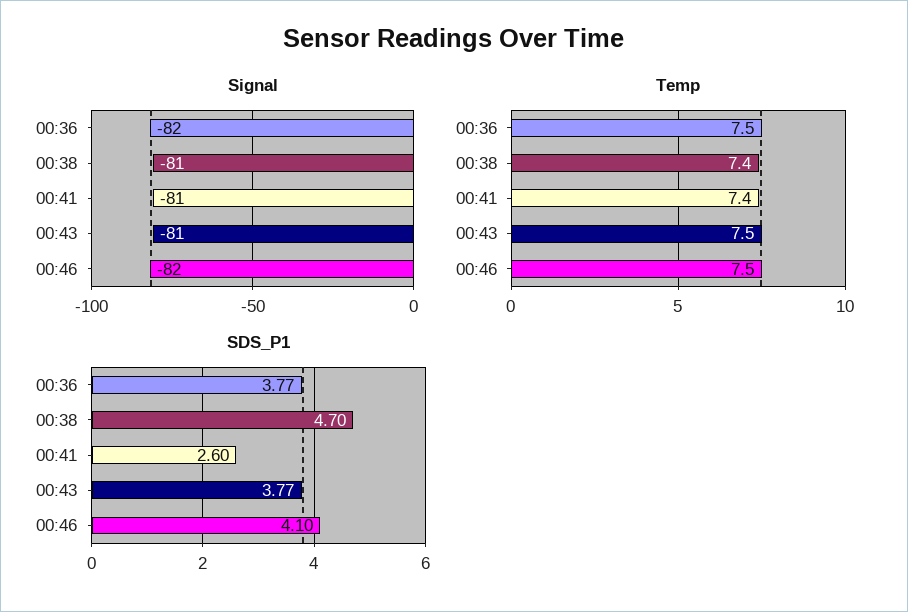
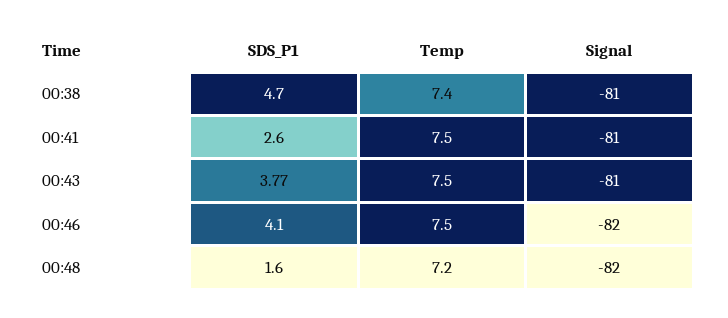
Signal, 00:36: -82 -> none
Temp, 00:36: 7.5 -> none
Temp, 00:41: 7.4 -> 7.5
SDS_P1, 00:36: 3.77 -> none
SDS_P1, 00:48: none -> 1.6
Temp, 00:48: none -> 7.2
Signal, 00:48: none -> -82

